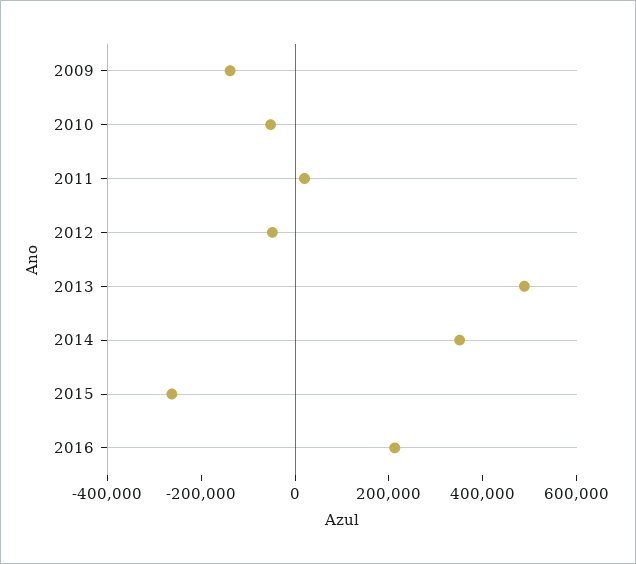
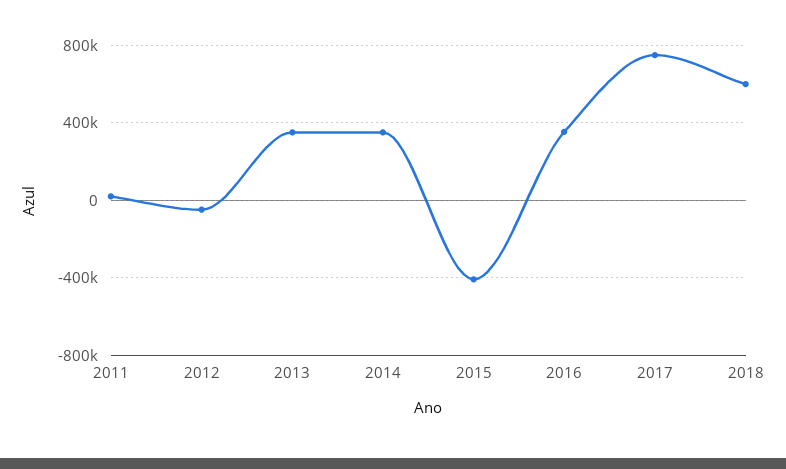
2009: -150000 -> none
2010: -50000 -> none
2013: 500000 -> 350000
2015: -250000 -> -400000
2016: 200000 -> 350000
2017: none -> 750000
2018: none -> 600000

